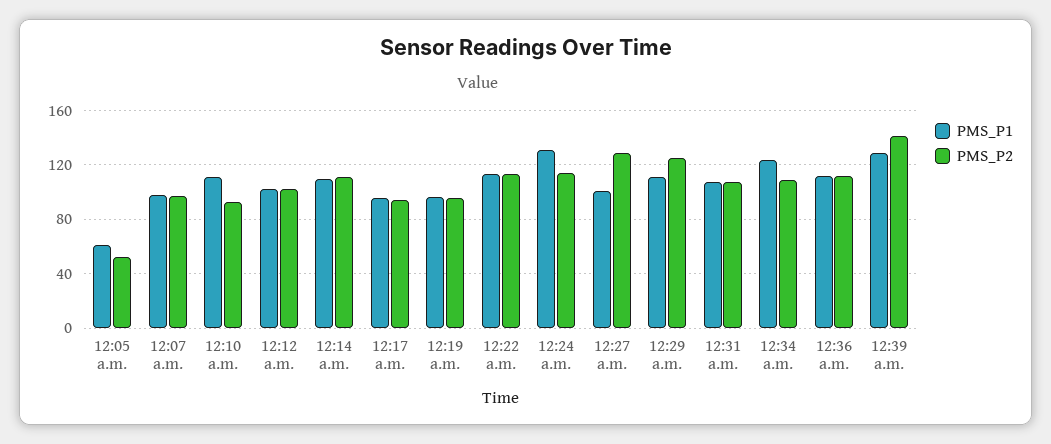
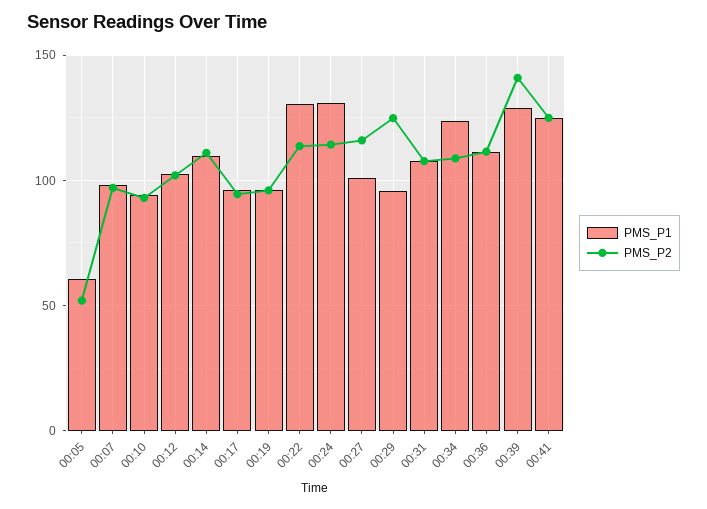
PMS_P1, 12:10 a.m.: 110 -> 95
PMS_P1, 12:22 a.m.: 115 -> 130
PMS_P2, 12:27 a.m.: 130 -> 115
PMS_P1, 12:29 a.m.: 110 -> 95
PMS_P1, 00:41: none -> 125
PMS_P2, 00:41: none -> 125

